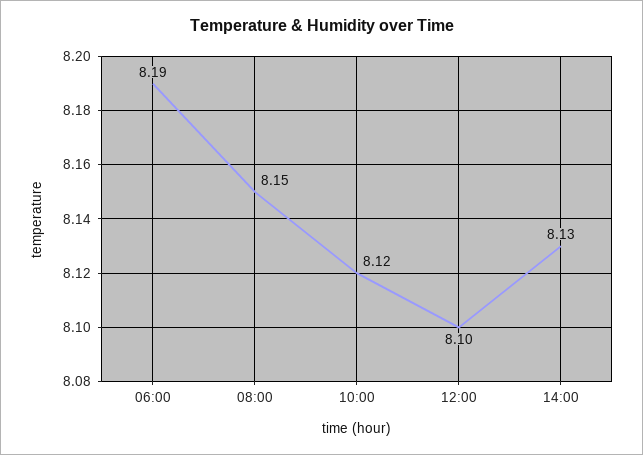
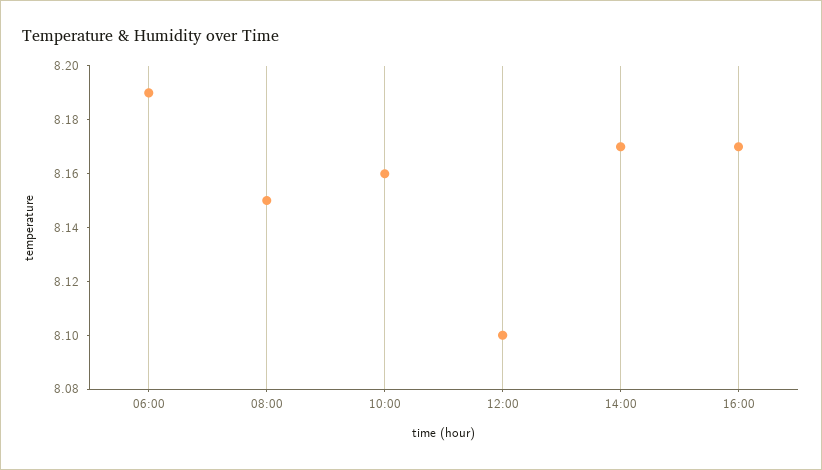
10:00: 8.12 -> 8.16
14:00: 8.13 -> 8.17
16:00: none -> 8.17

